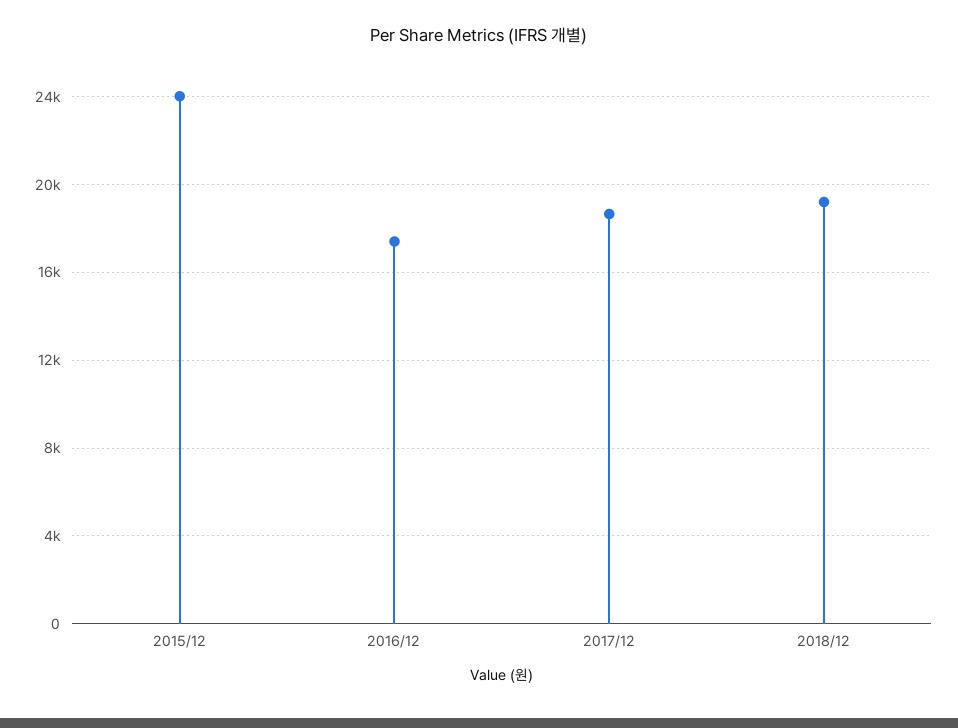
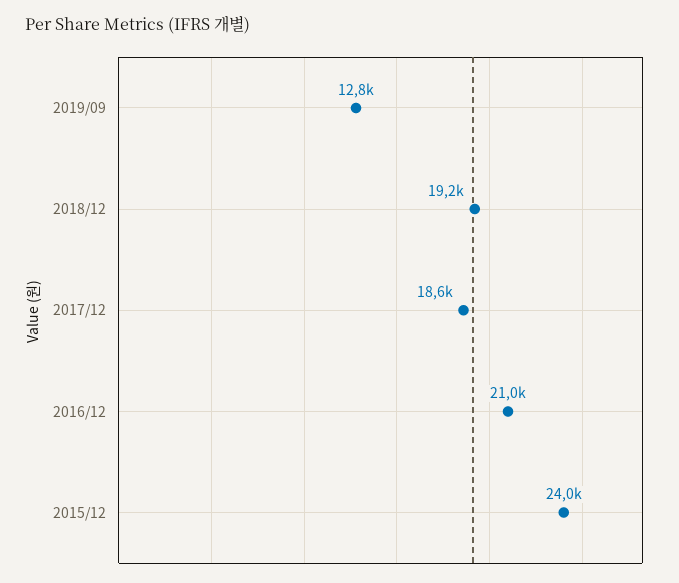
2016/12: 17500 -> 21000
2019/09: none -> 12800

